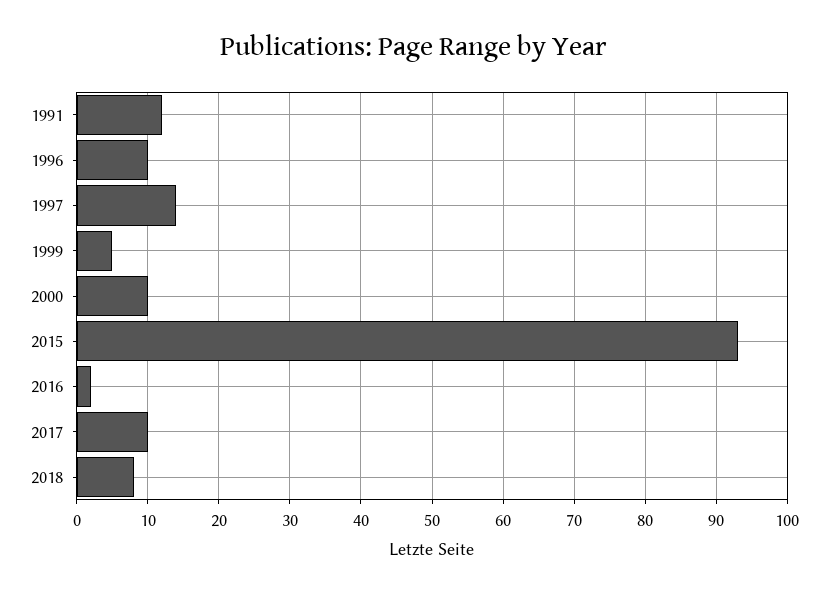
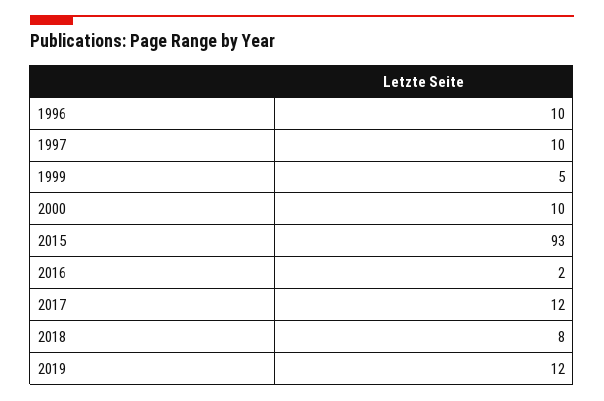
1991: 12 -> none
1997: 14 -> 10
2017: 10 -> 12
2019: none -> 12

